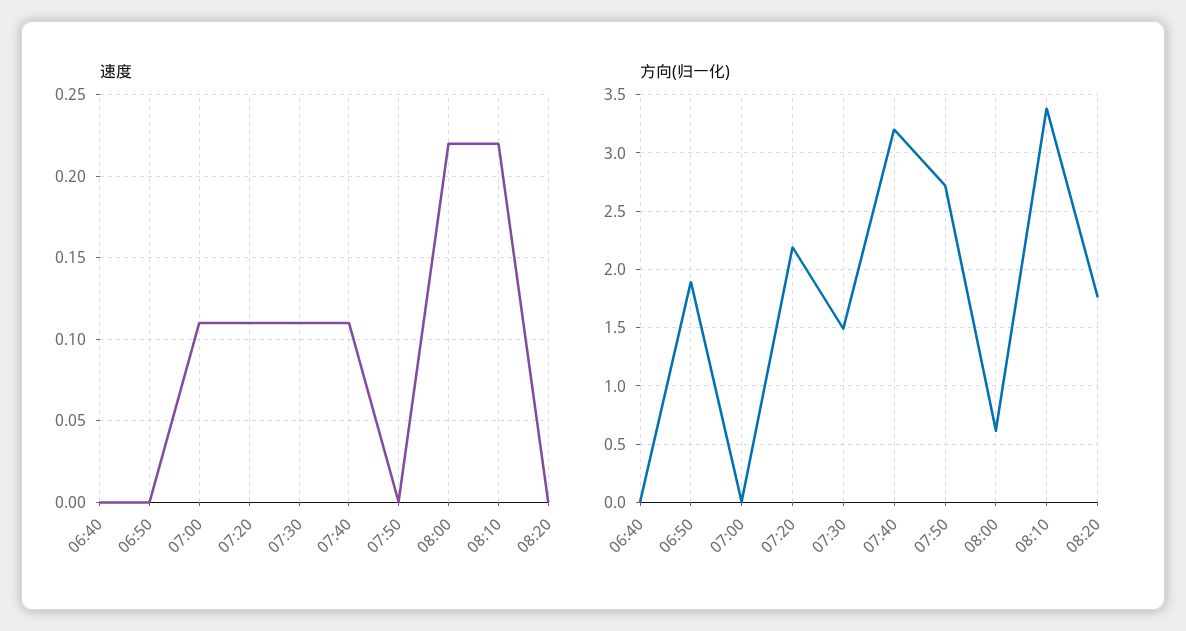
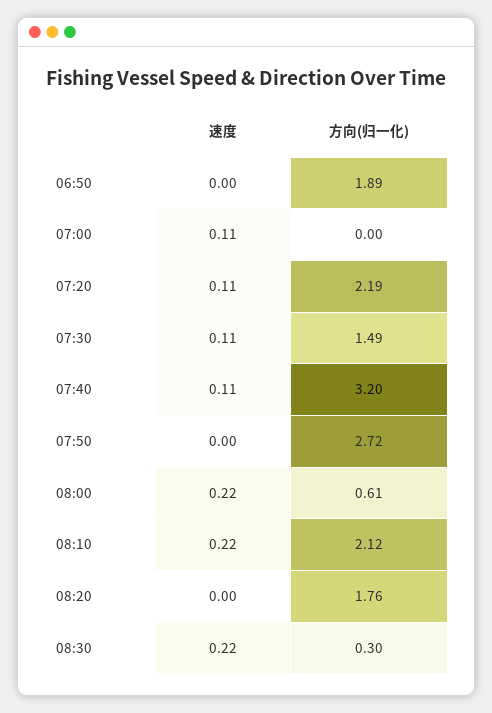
速度, 06:40: 0 -> none
方向(归一化), 06:40: 0 -> none
方向(归一化), 08:10: 3.4 -> 2.12
速度, 08:30: none -> 0.22
方向(归一化), 08:30: none -> 0.3

